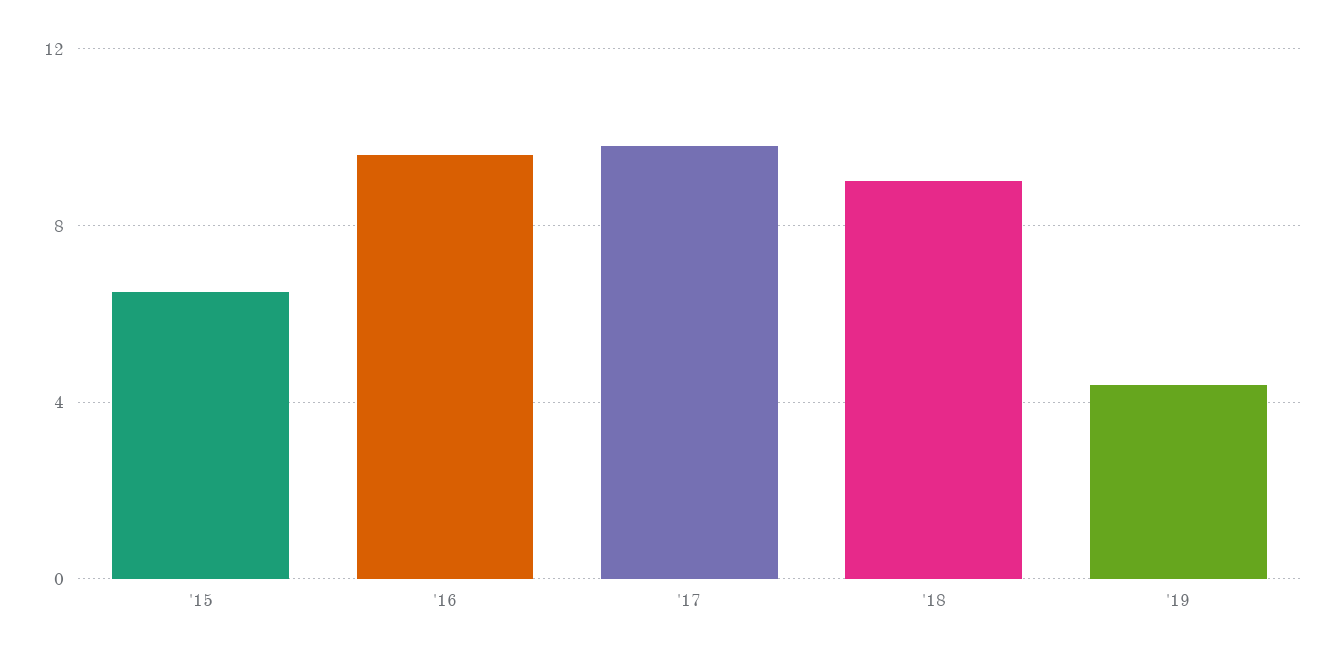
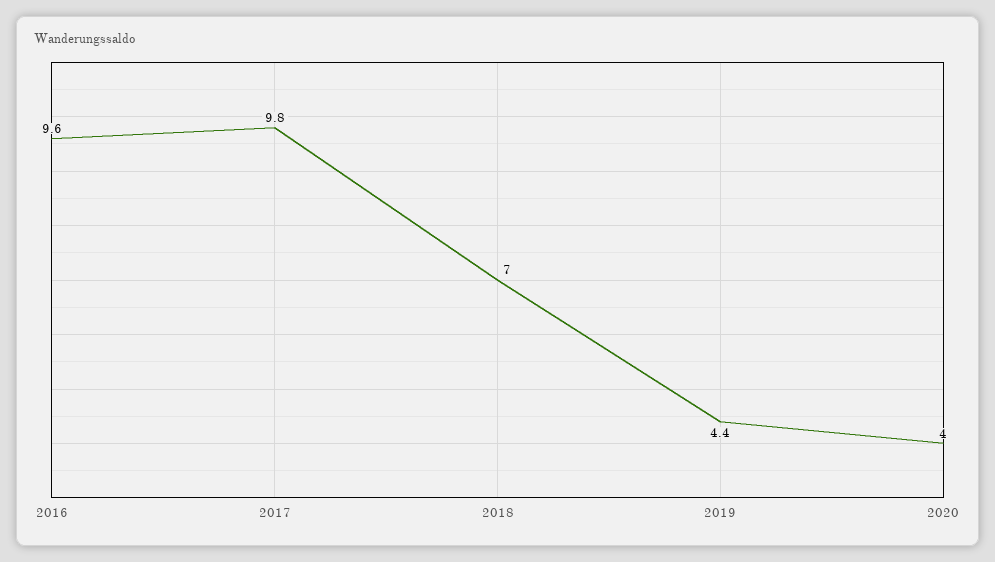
'15: 6.5 -> none
'18: 9 -> 7
2020: none -> 4

